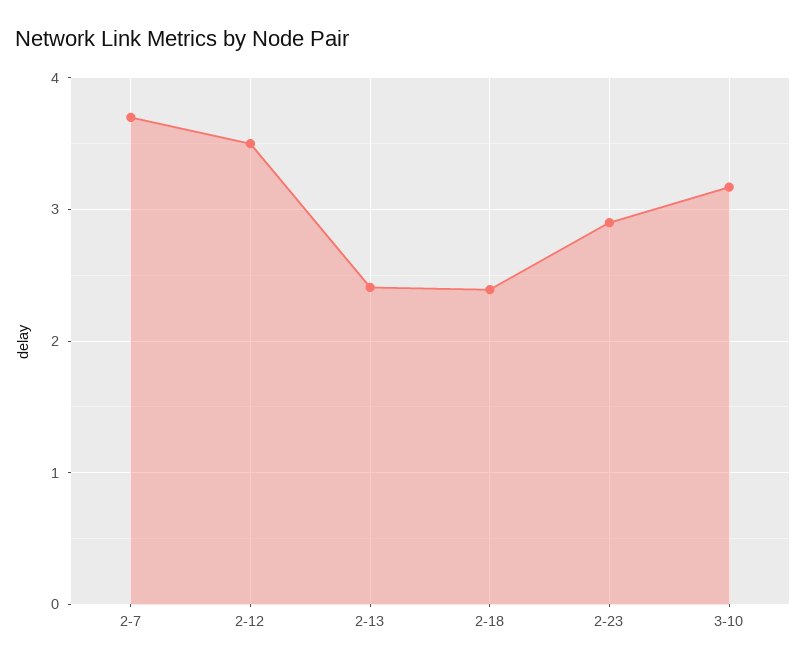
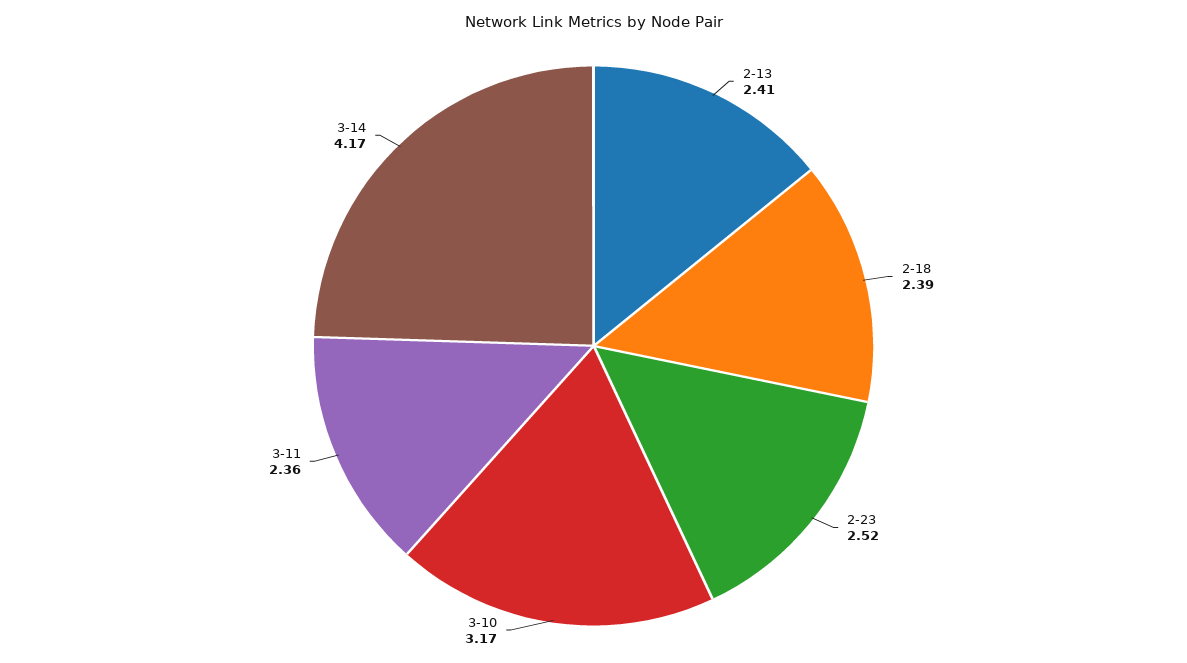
2-7: 3.7 -> none
2-12: 3.5 -> none
2-23: 2.9 -> 2.52
3-11: none -> 2.36
3-14: none -> 4.17

